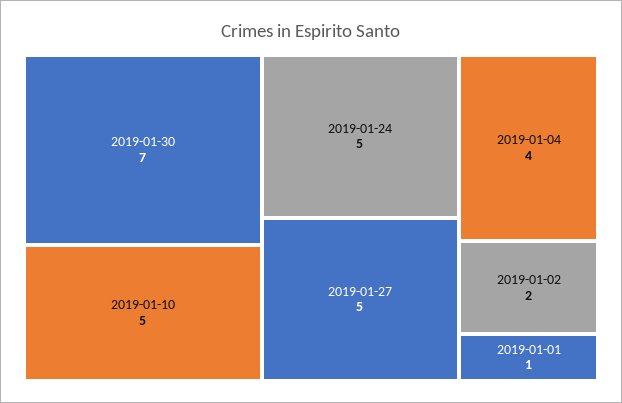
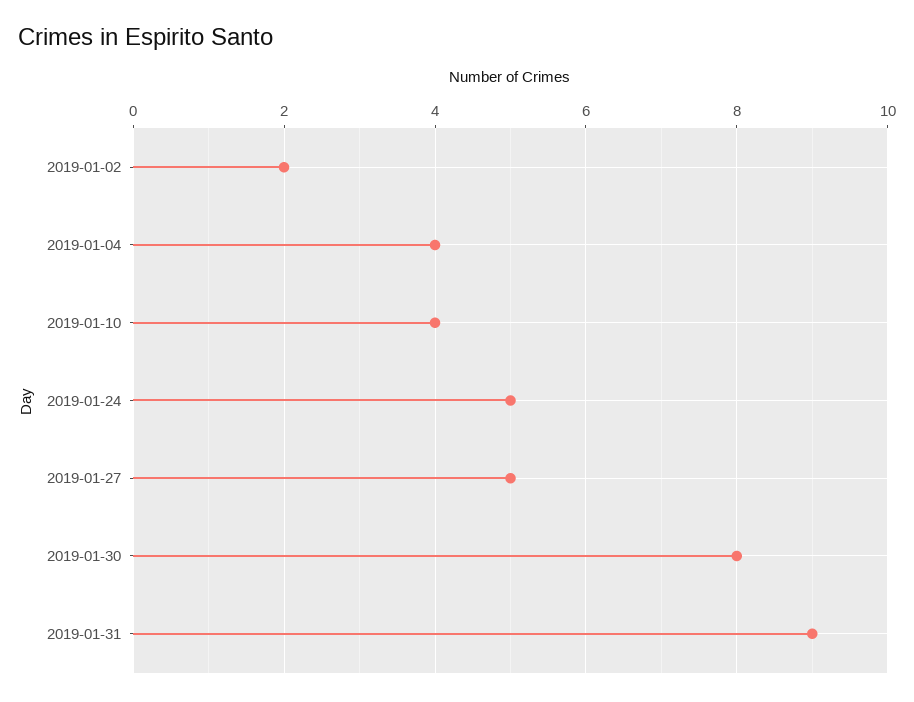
2019-01-30: 7 -> 8
2019-01-10: 5 -> 4
2019-01-01: 1 -> none
2019-01-31: none -> 9

